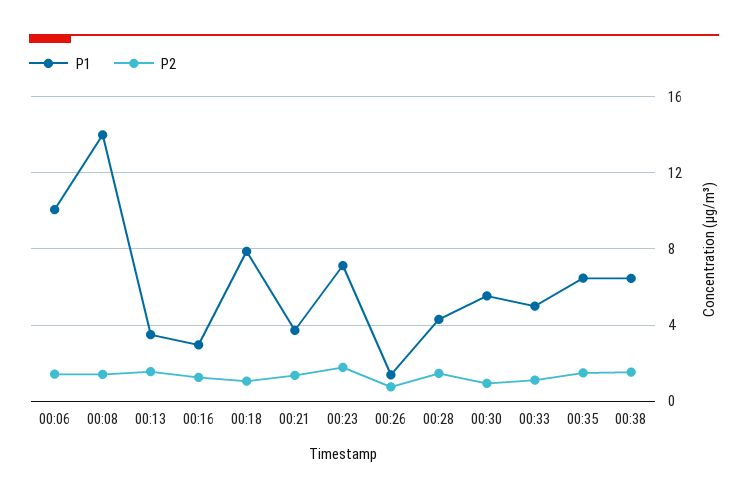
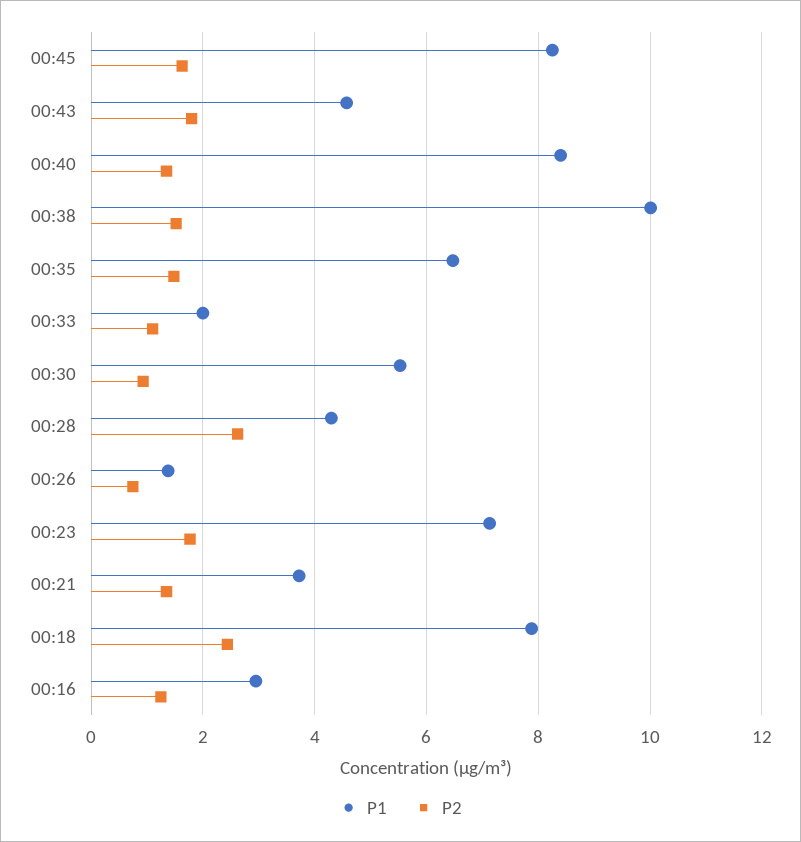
P1, 00:06: 10 -> none
P2, 00:06: 1.5 -> none
P1, 00:08: 14 -> none
P2, 00:08: 1.5 -> none
P1, 00:13: 3.5 -> none
P2, 00:13: 1.5 -> none
P2, 00:18: 1 -> 2.4
P2, 00:28: 1.5 -> 2.6
P1, 00:33: 5 -> 2
P1, 00:38: 6.5 -> 10
P1, 00:45: none -> 8.2
P2, 00:45: none -> 1.6
P1, 00:43: none -> 4.6
P2, 00:43: none -> 1.8
P1, 00:40: none -> 8.4
P2, 00:40: none -> 1.4

